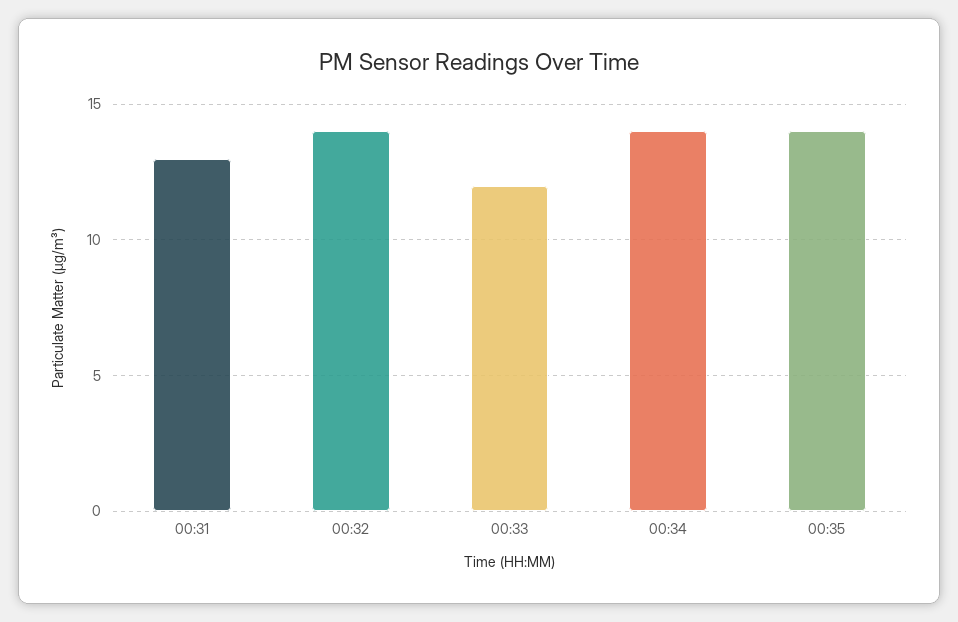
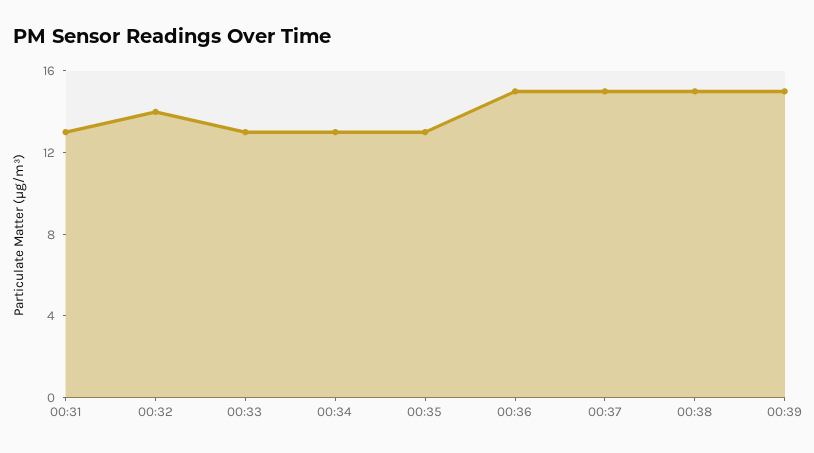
00:33: 12 -> 13
00:34: 14 -> 13
00:35: 14 -> 13
00:36: none -> 15
00:37: none -> 15
00:38: none -> 15
00:39: none -> 15

